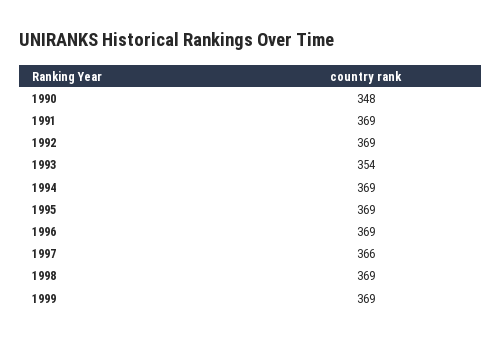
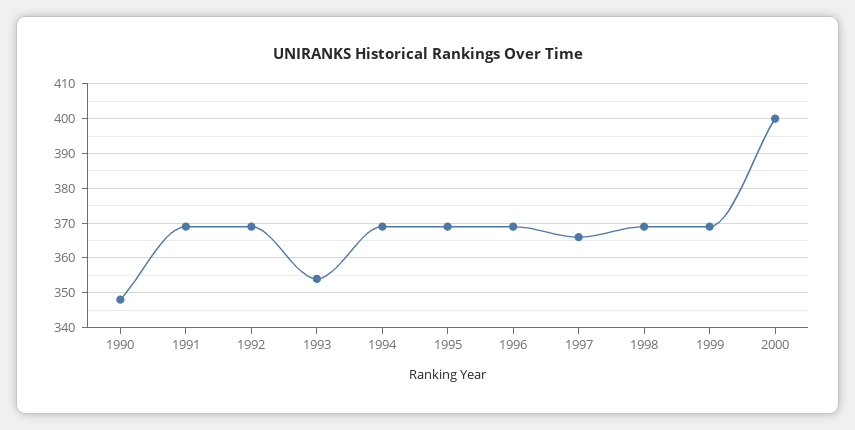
2000: none -> 400

